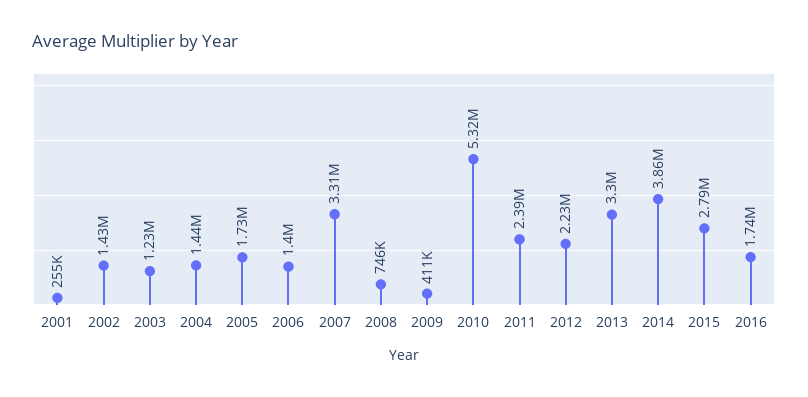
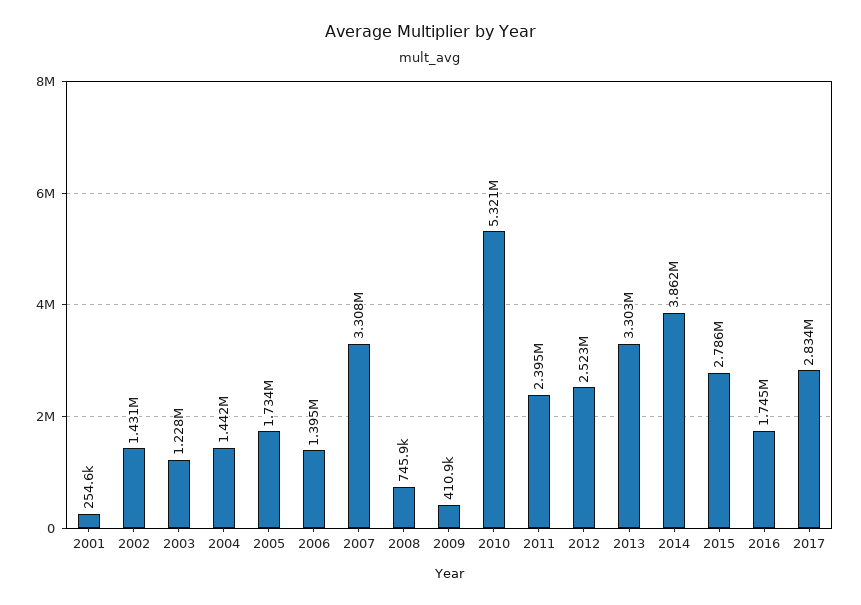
2012: 2230000 -> 2523000
2017: none -> 2834000

